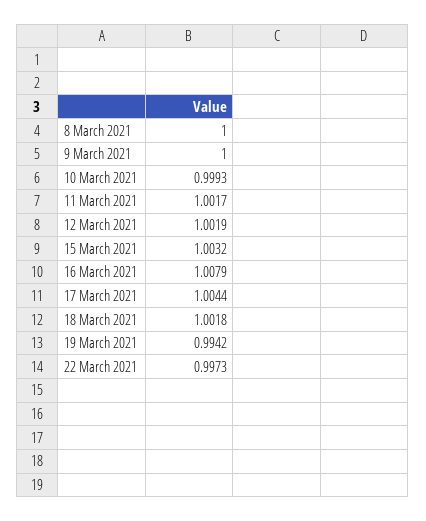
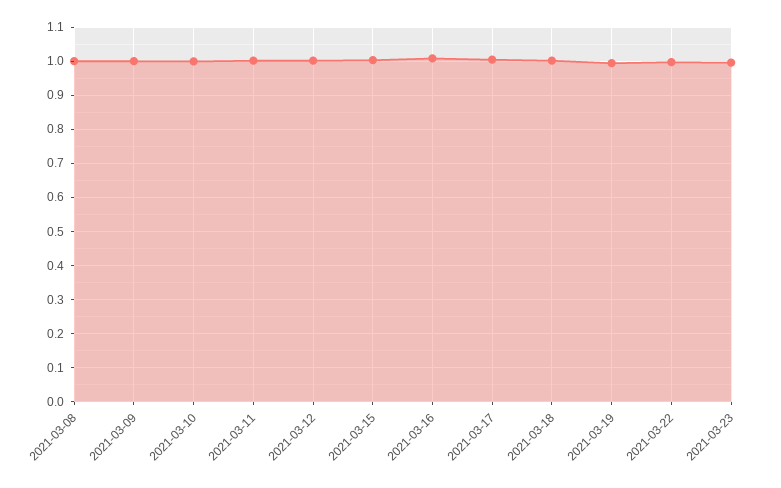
2021-03-23: none -> 1

